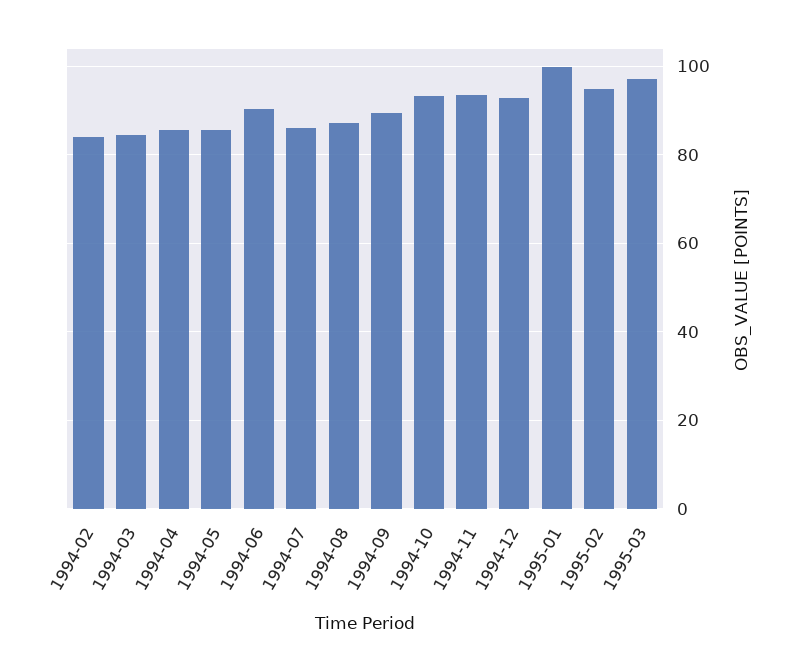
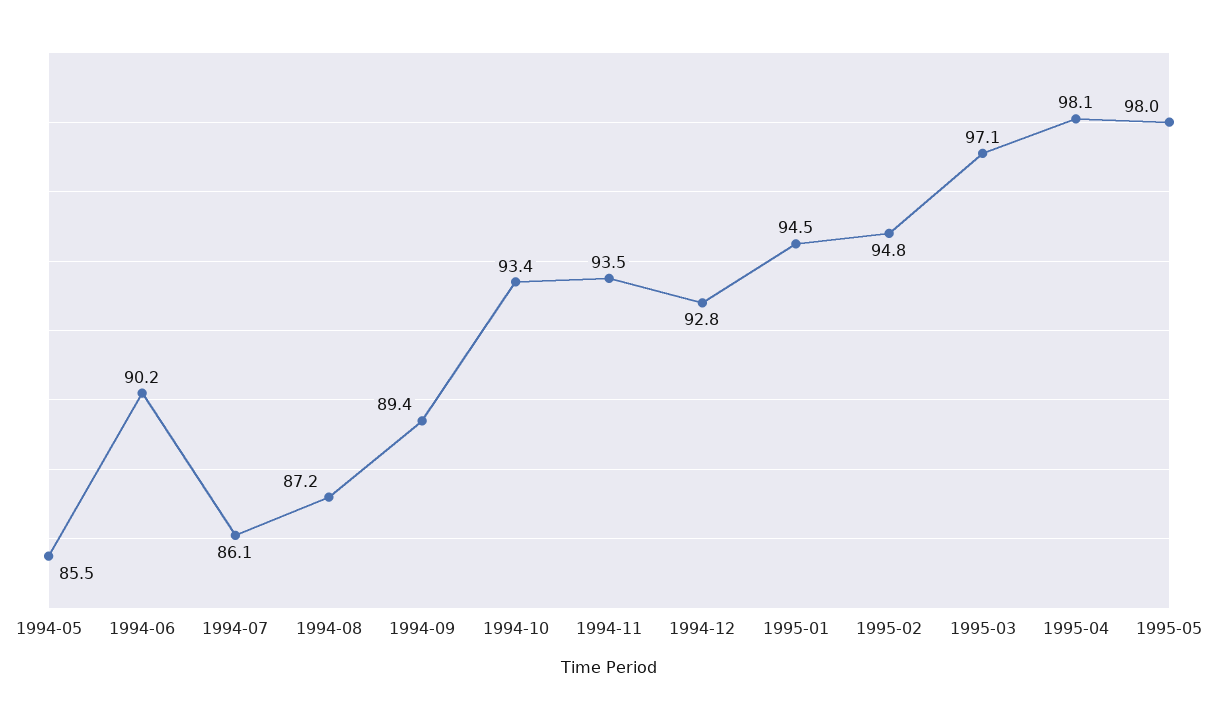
1994-02: 84 -> none
1994-03: 84 -> none
1994-04: 86 -> none
1995-01: 100 -> 94.5
1995-04: none -> 98.1
1995-05: none -> 98

